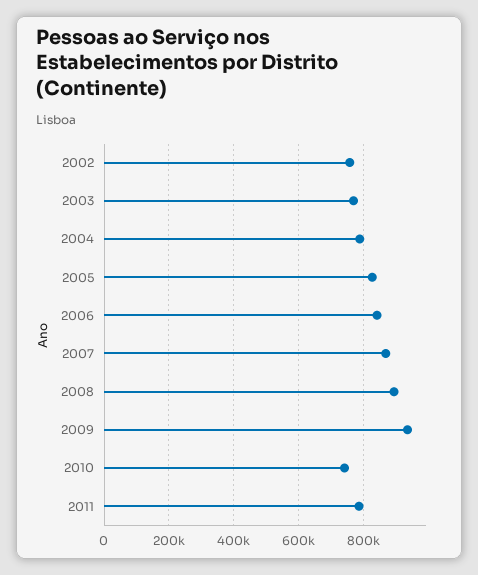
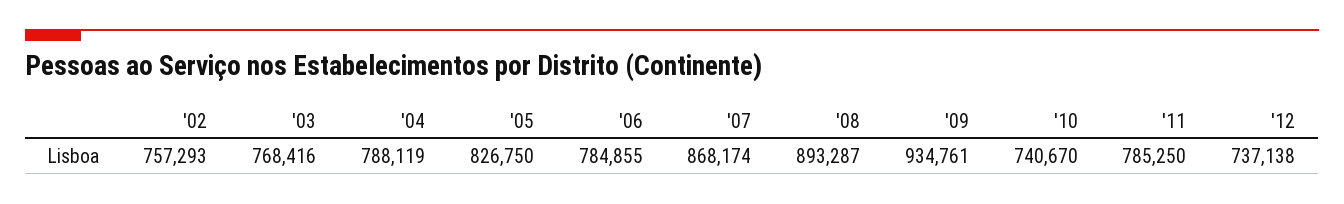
2006: 840000 -> 784855
'12: none -> 737138

